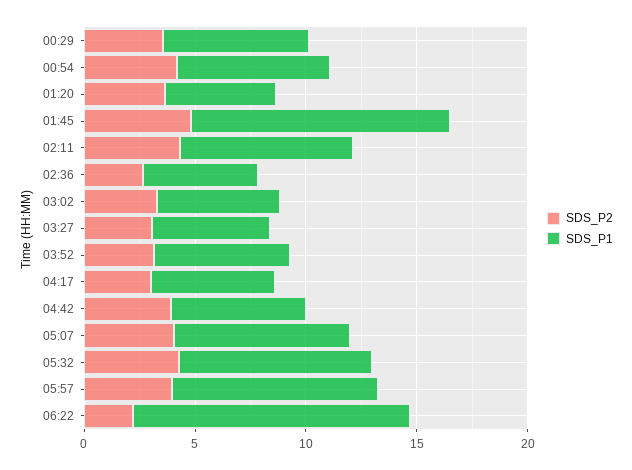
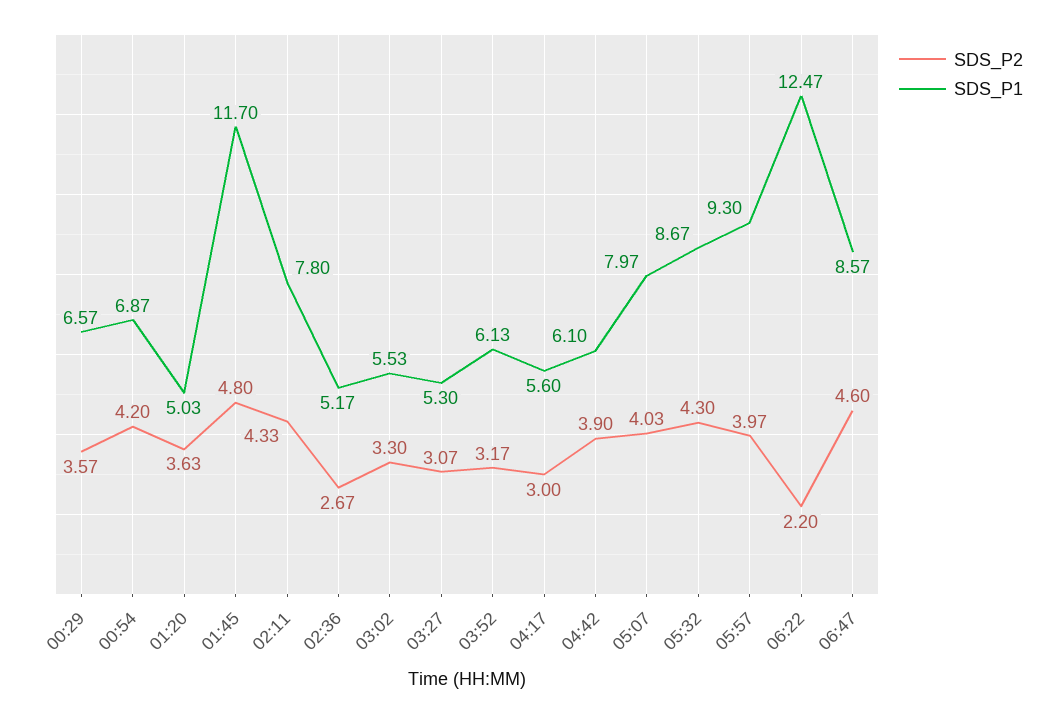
SDS_P2, 06:47: none -> 4.6
SDS_P1, 06:47: none -> 8.57

